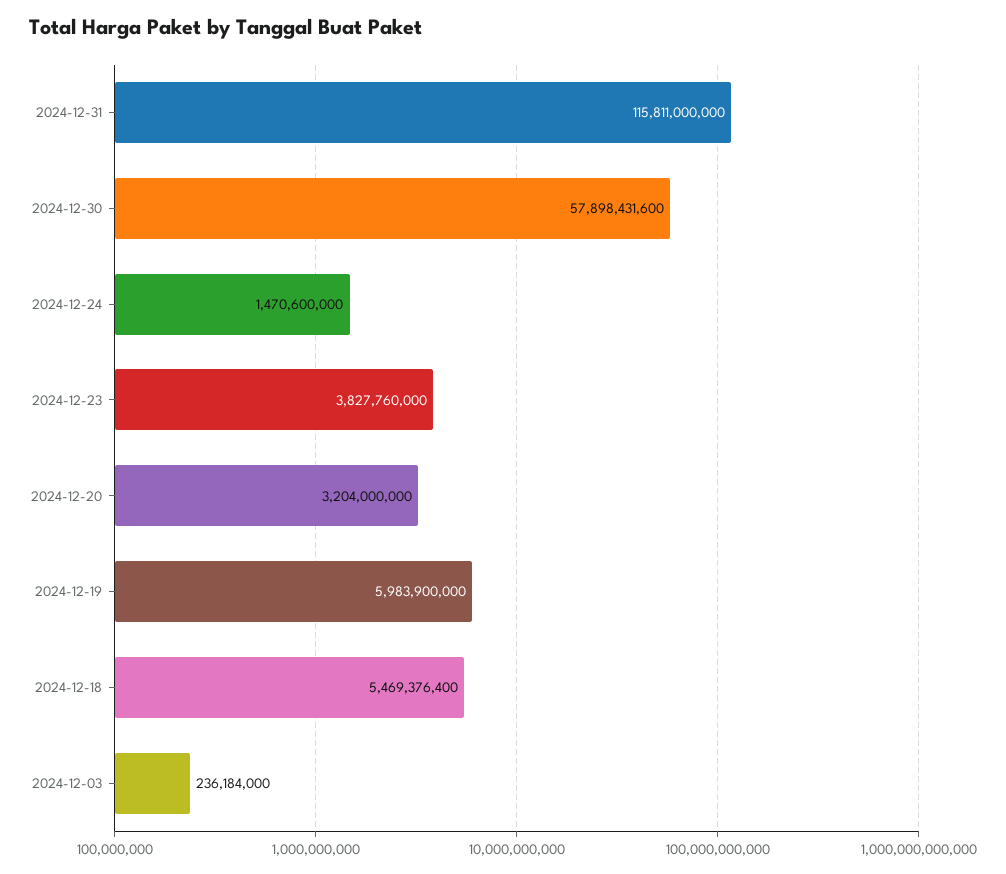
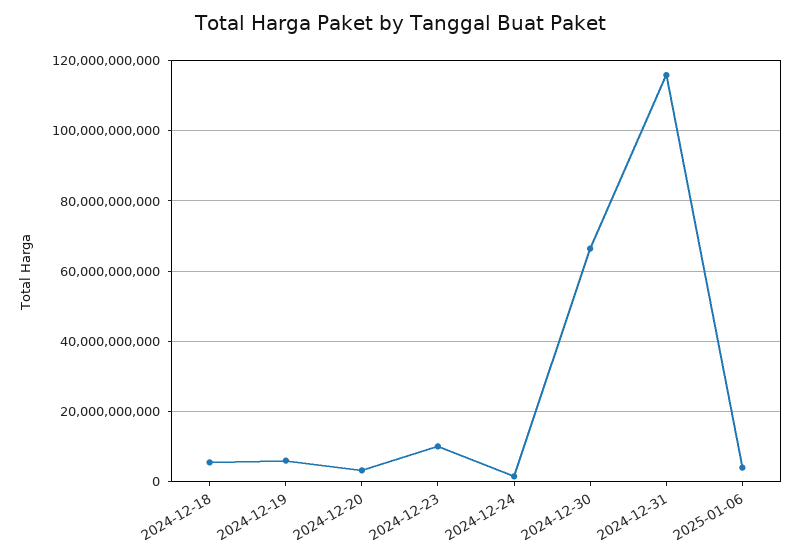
2024-12-30: 57898431600 -> 66000000000
2024-12-23: 3827760000 -> 10000000000
2024-12-03: 236184000 -> none
2025-01-06: none -> 4000000000

